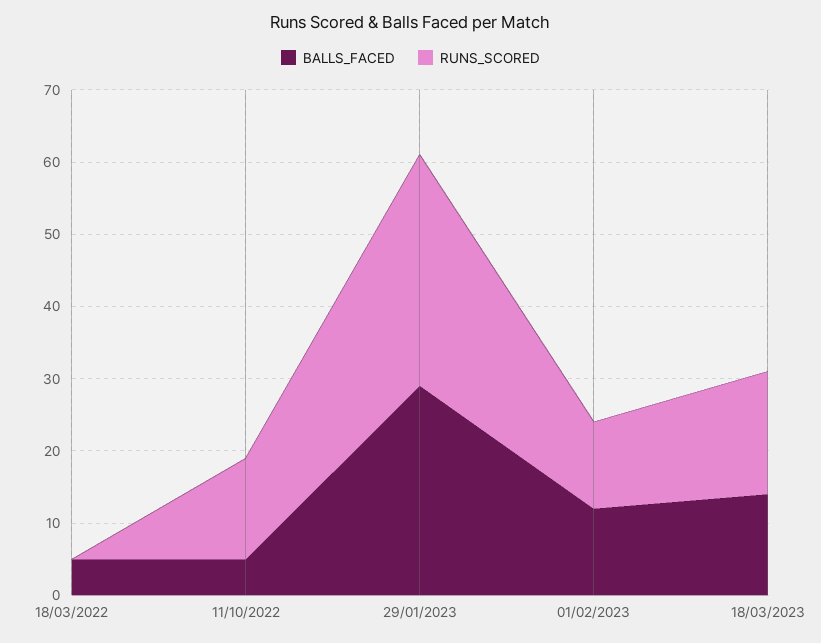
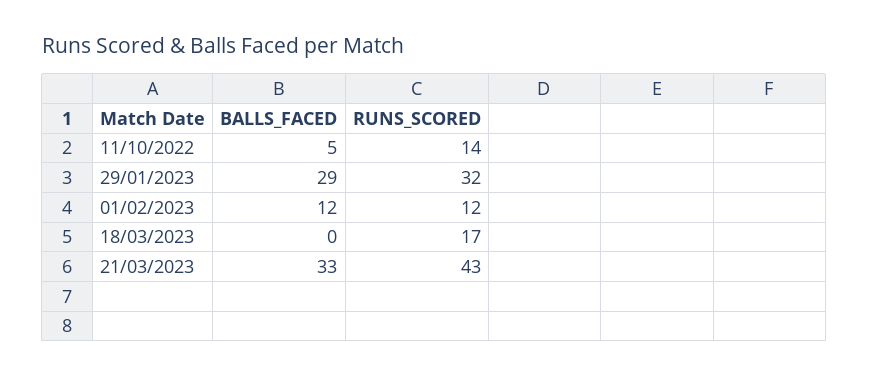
BALLS_FACED, 18/03/2022: 5 -> none
RUNS_SCORED, 18/03/2022: 0 -> none
BALLS_FACED, 18/03/2023: 15 -> 0
BALLS_FACED, 21/03/2023: none -> 33
RUNS_SCORED, 21/03/2023: none -> 43

